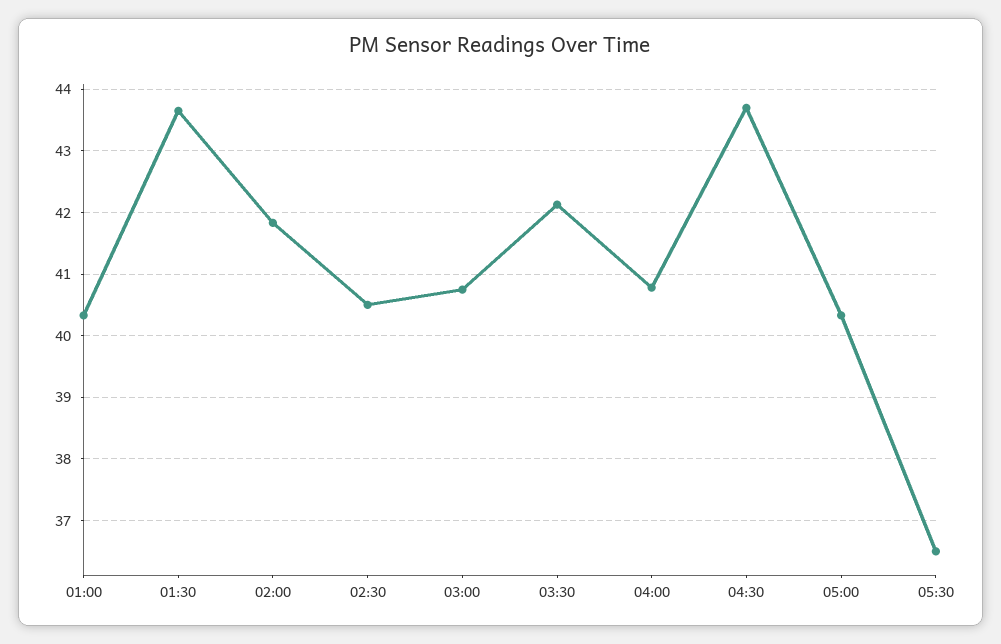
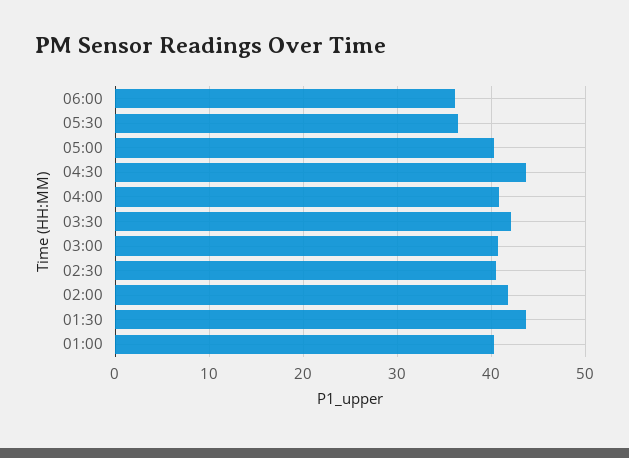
06:00: none -> 36

